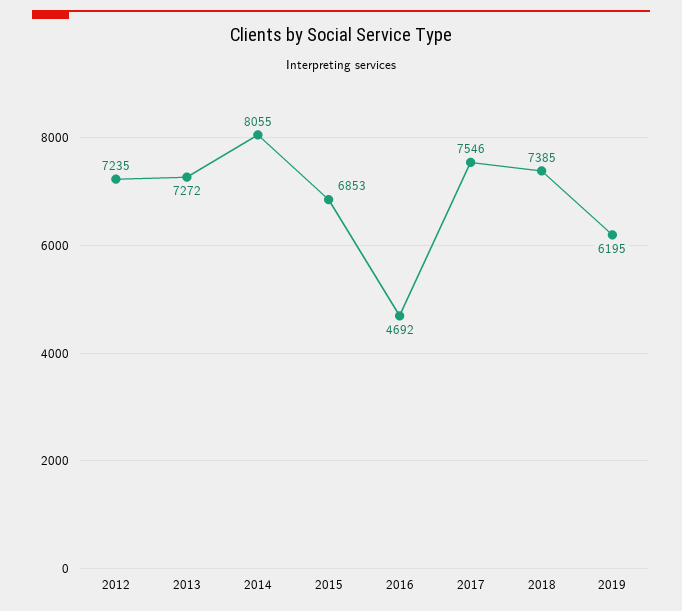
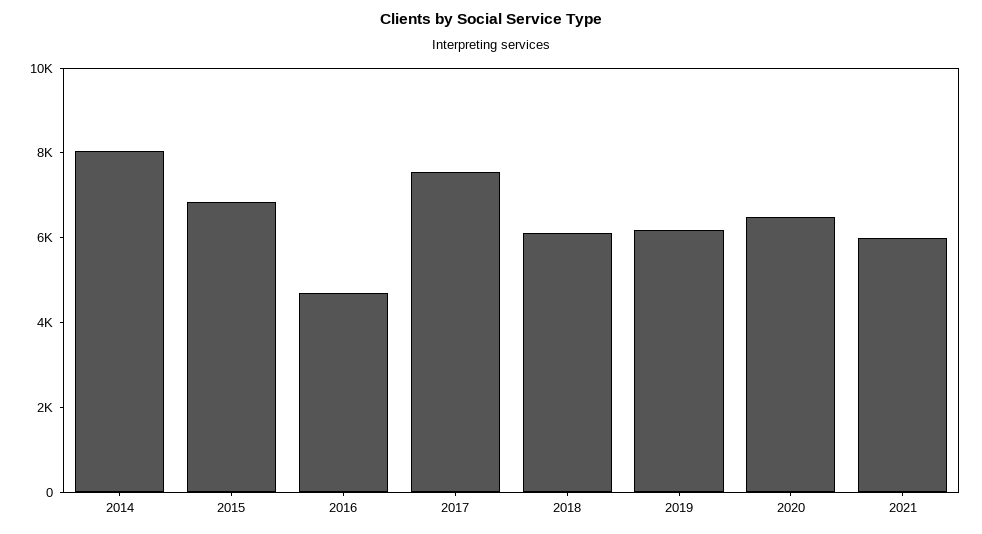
2012: 7235 -> none
2013: 7272 -> none
2018: 7385 -> 6000
2020: none -> 6500
2021: none -> 6000

